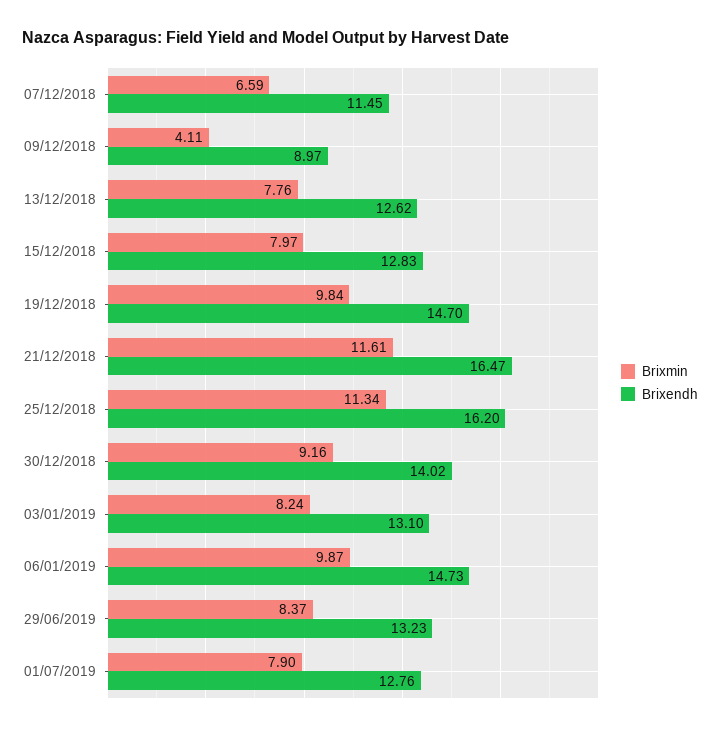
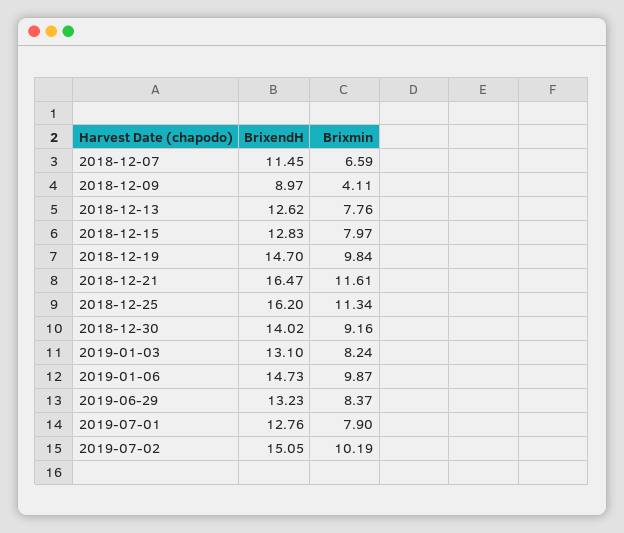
Brixendh, 2019-07-02: none -> 15.05
Brixmin, 2019-07-02: none -> 10.19

